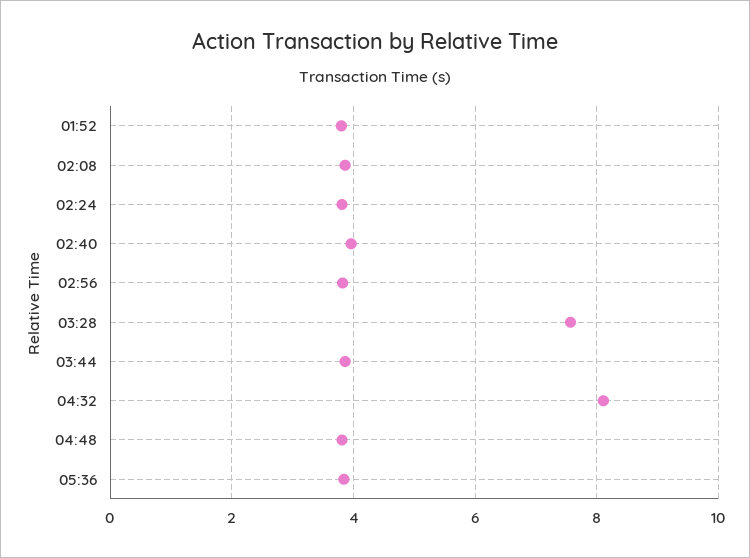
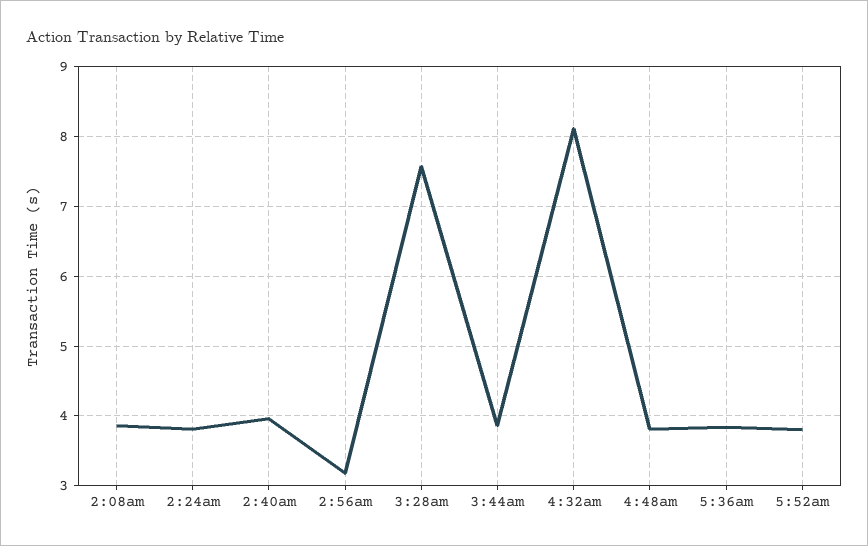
01:52: 3.8 -> none
02:56: 3.8 -> 3.2
5:52am: none -> 3.8

